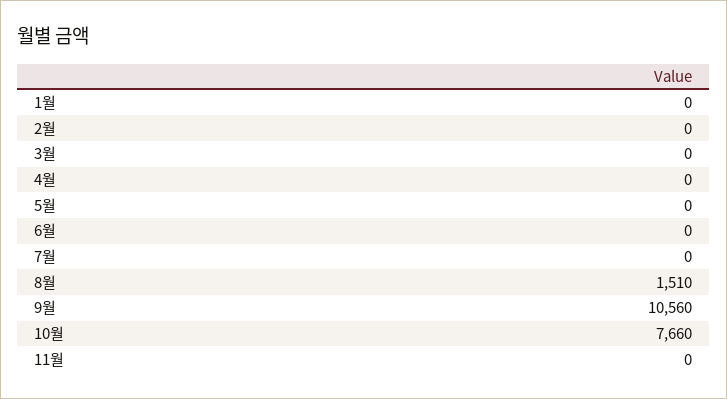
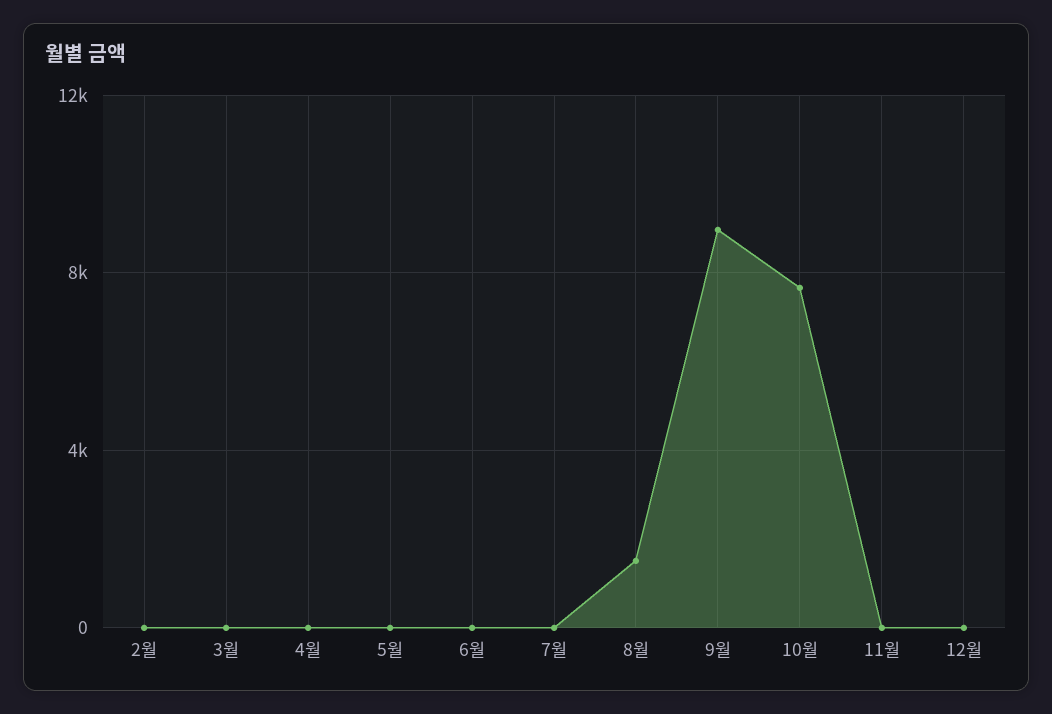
1월: 0 -> none
9월: 10560 -> 9000
12월: none -> 0

